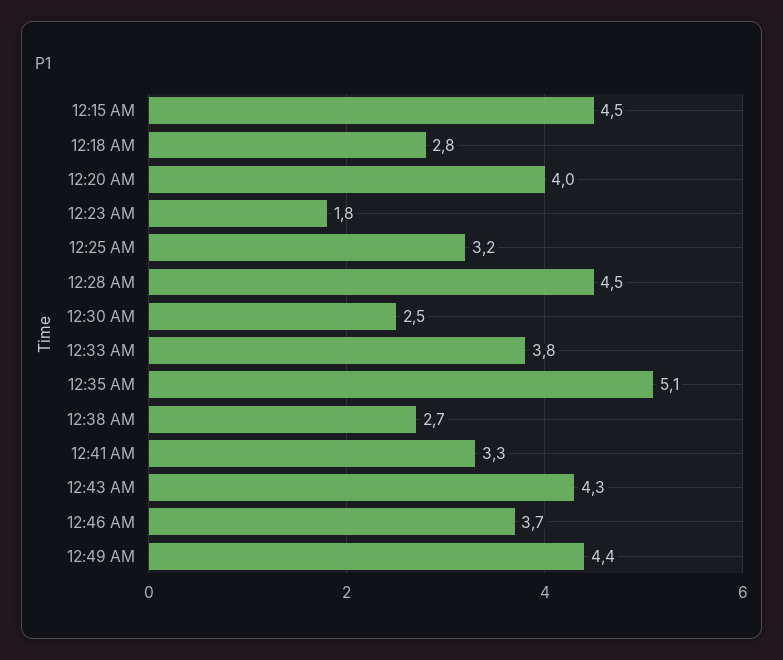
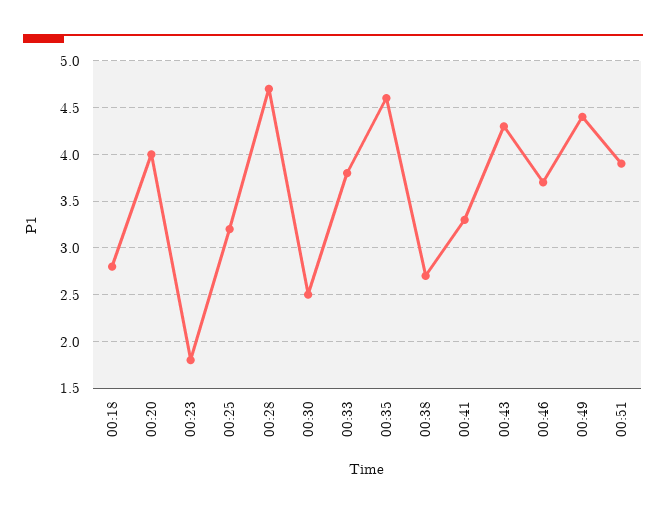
12:15 AM: 4.5 -> none
12:28 AM: 4.5 -> 4.7
12:35 AM: 5.1 -> 4.6
00:51: none -> 3.9

